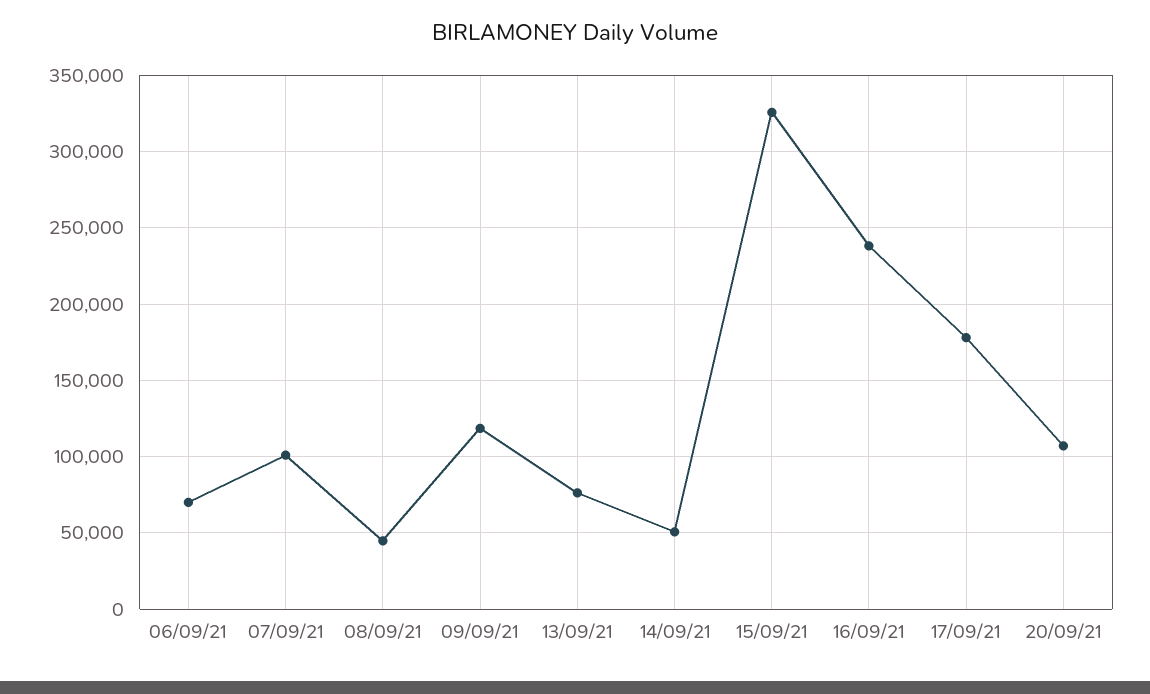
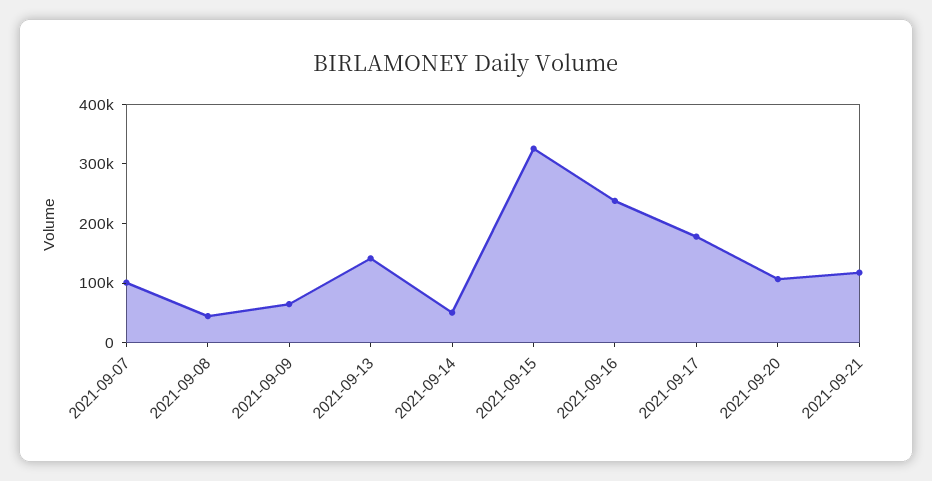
06/09/21: 70000 -> none
09/09/21: 120000 -> 60000
13/09/21: 75000 -> 140000
2021-09-21: none -> 120000

